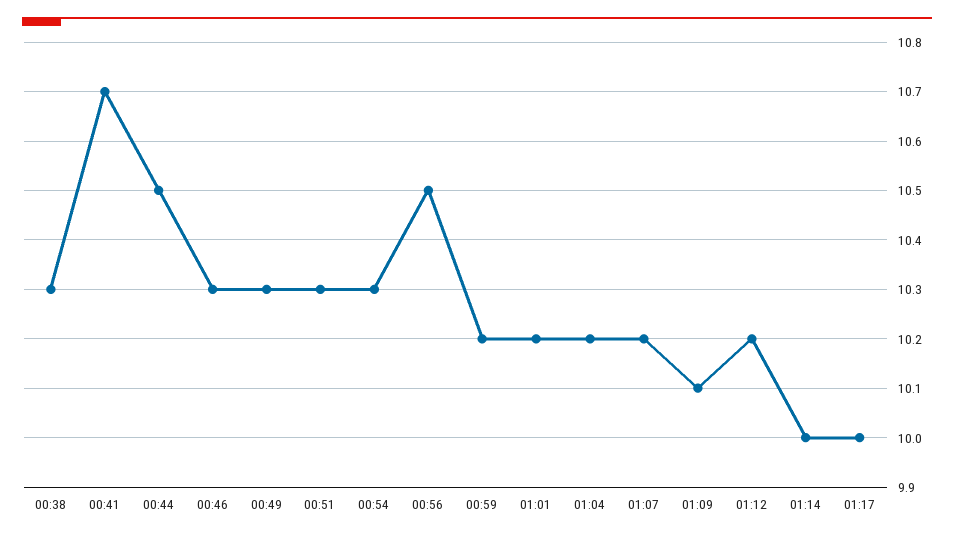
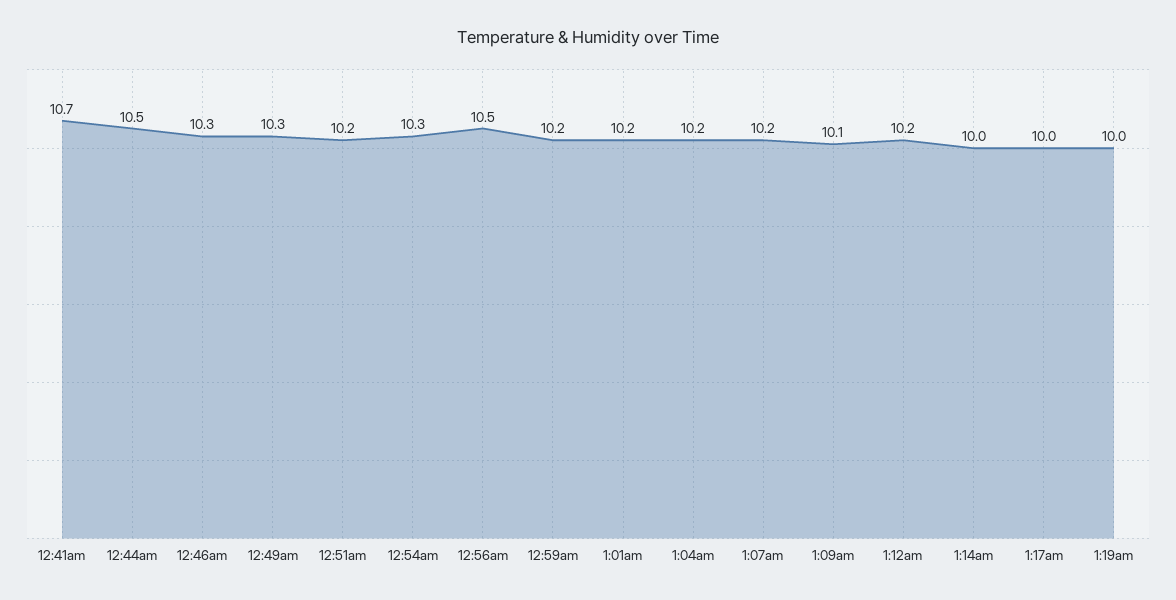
00:38: 10.3 -> none
00:51: 10.3 -> 10.2
1:19am: none -> 10

